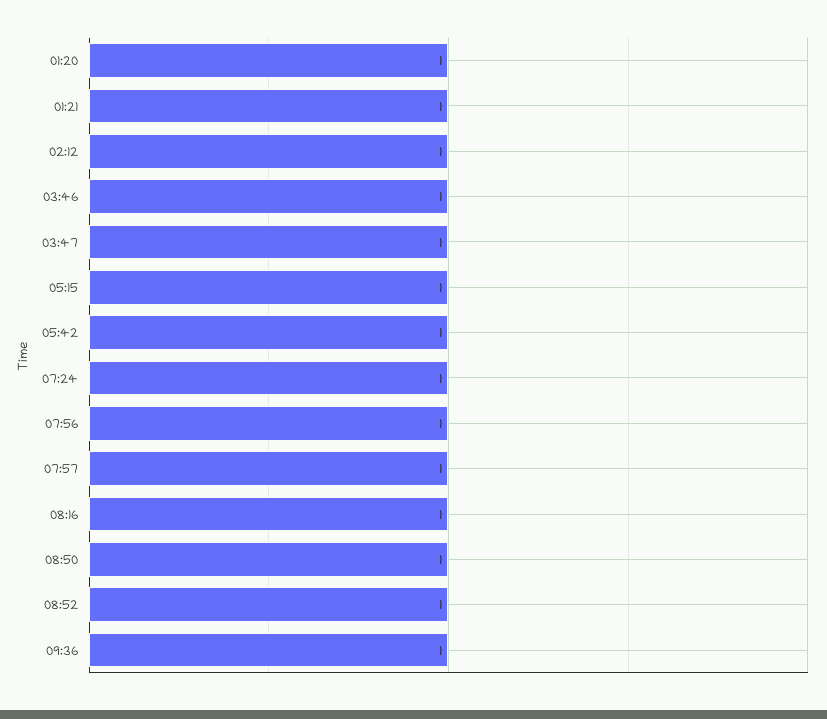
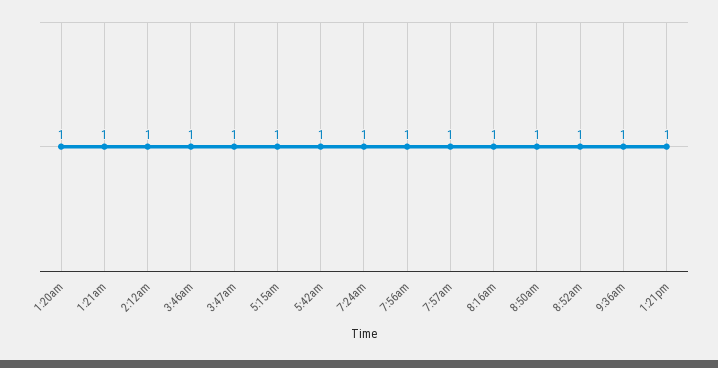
1:21pm: none -> 1

